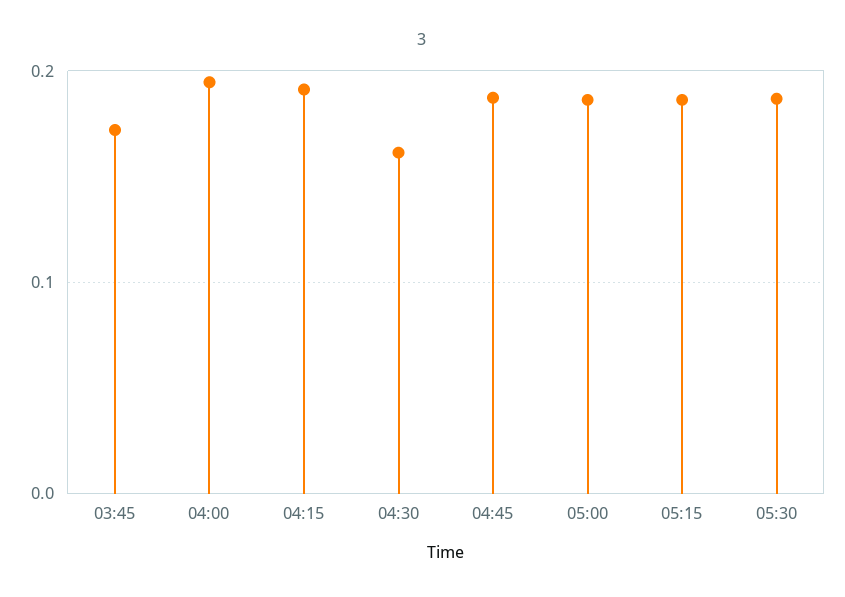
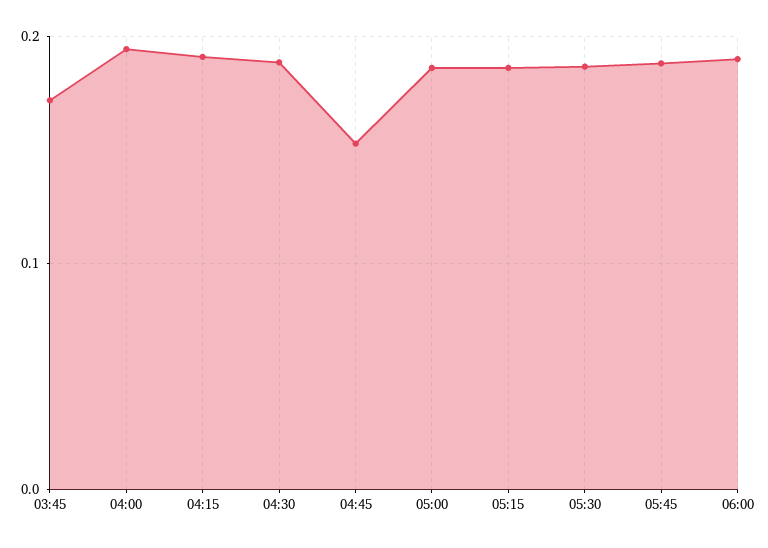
04:30: 0.16 -> 0.19
04:45: 0.19 -> 0.15
05:45: none -> 0.19
06:00: none -> 0.19

